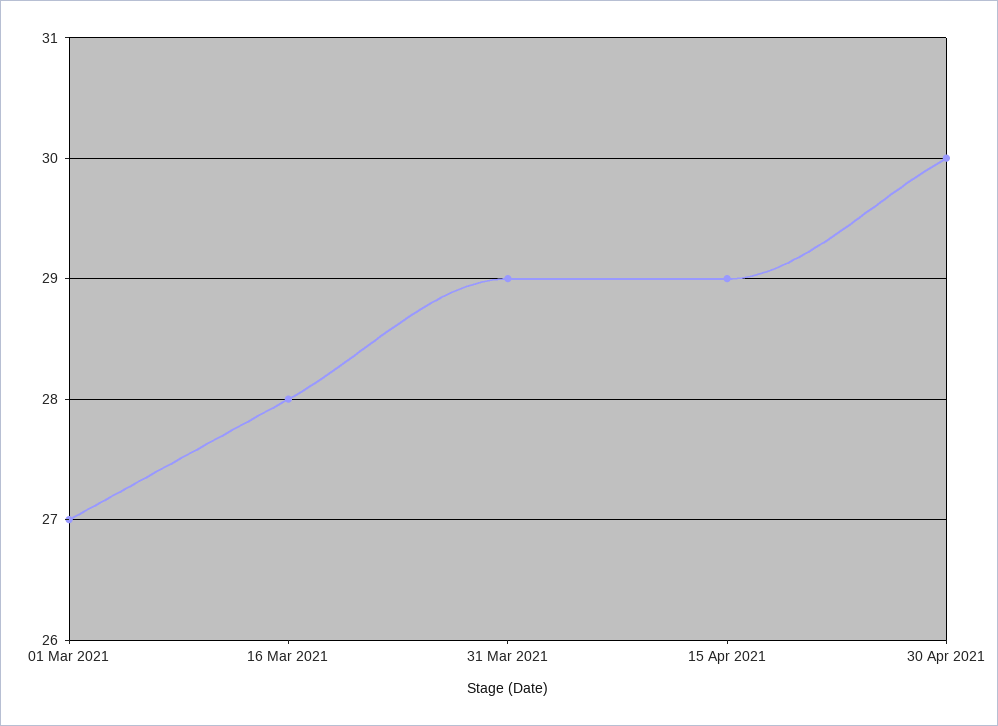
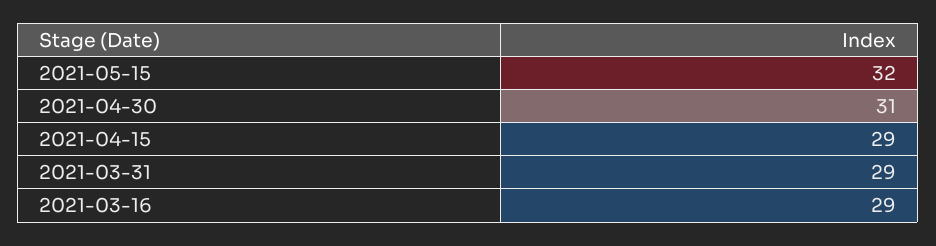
01 Mar 2021: 27 -> none
16 Mar 2021: 28 -> 29
30 Apr 2021: 30 -> 31
2021-05-15: none -> 32

